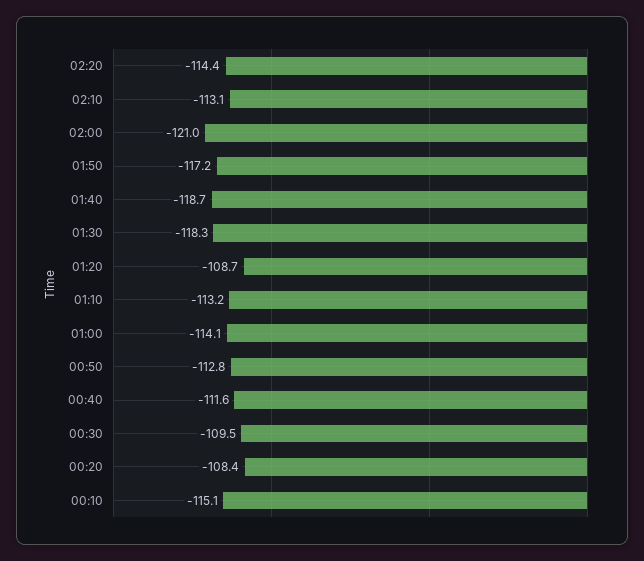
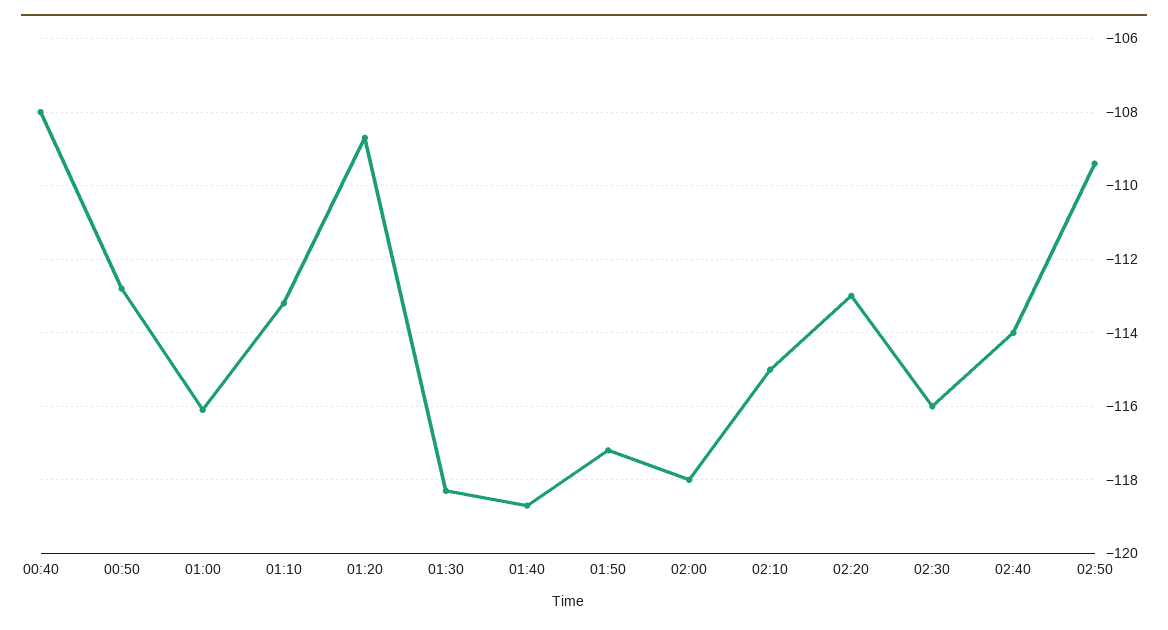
02:20: -114.4 -> -113
02:10: -113.1 -> -115
02:00: -121 -> -118
01:00: -114.1 -> -116
00:40: -111.6 -> -108
00:30: -109.5 -> none
00:20: -108.4 -> none
00:10: -115.1 -> none
02:30: none -> -116
02:40: none -> -114
02:50: none -> -109.5

